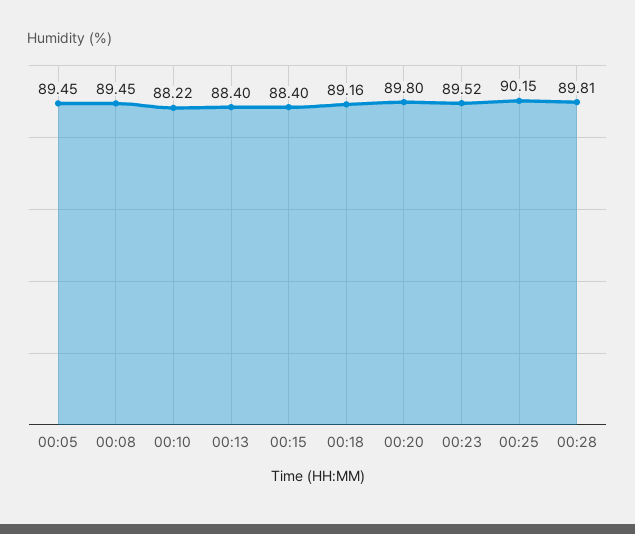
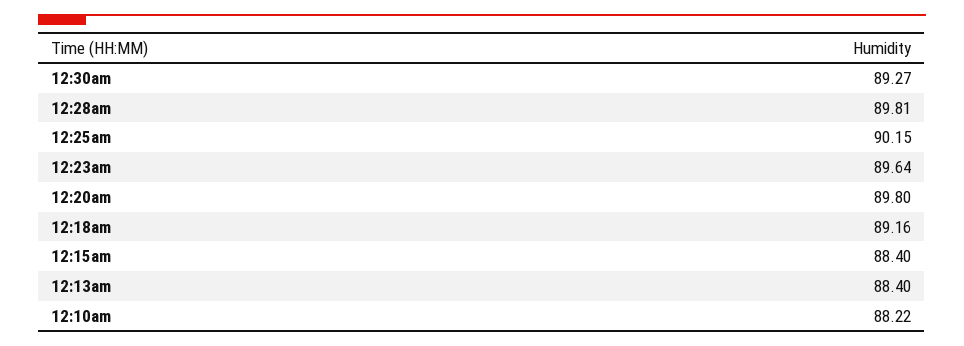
00:05: 89.45 -> none
00:08: 89.45 -> none
00:23: 89.52 -> 89.64
12:30am: none -> 89.27

